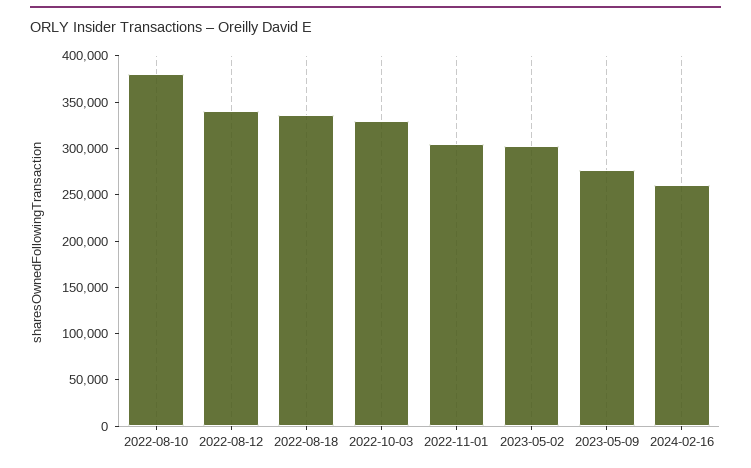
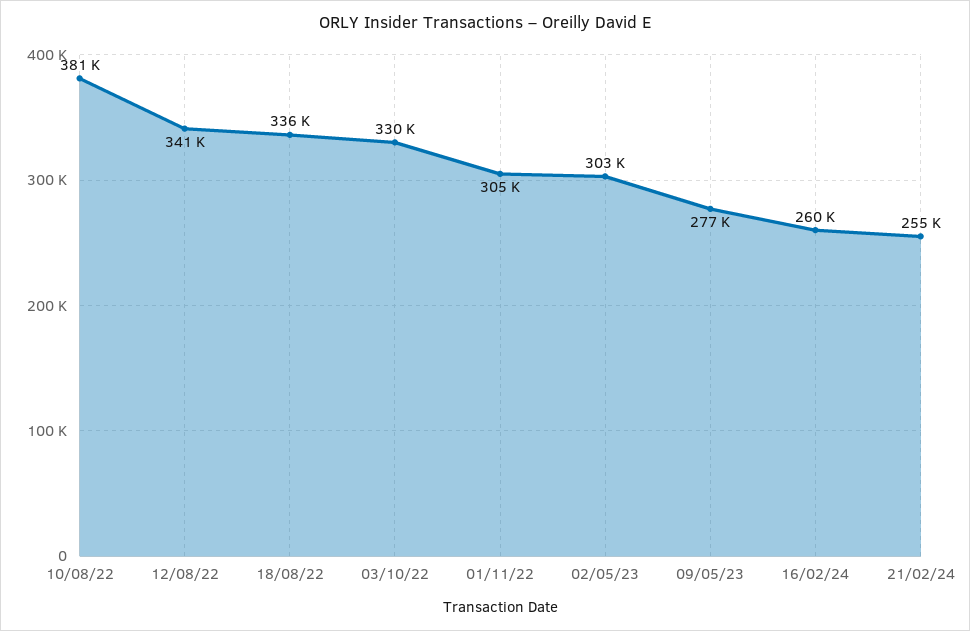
21/02/24: none -> 255000

